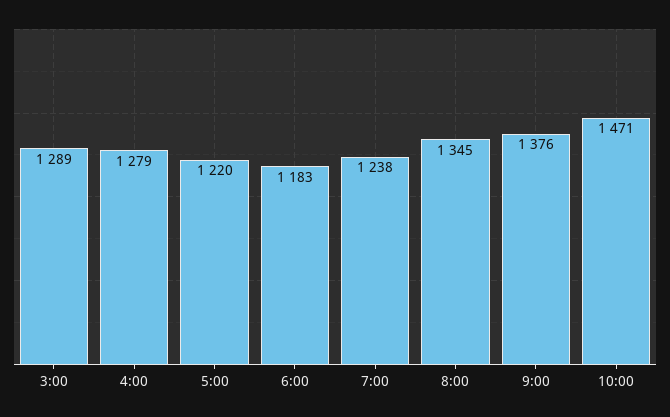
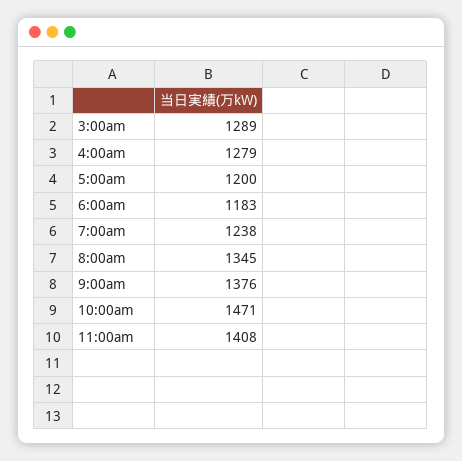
5:00: 1220 -> 1200
11:00am: none -> 1408

